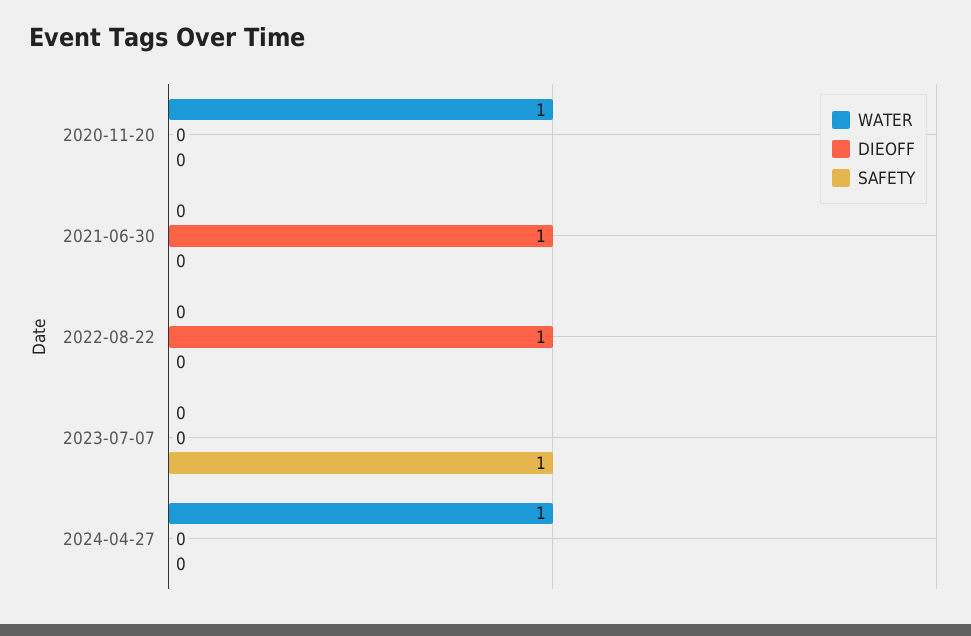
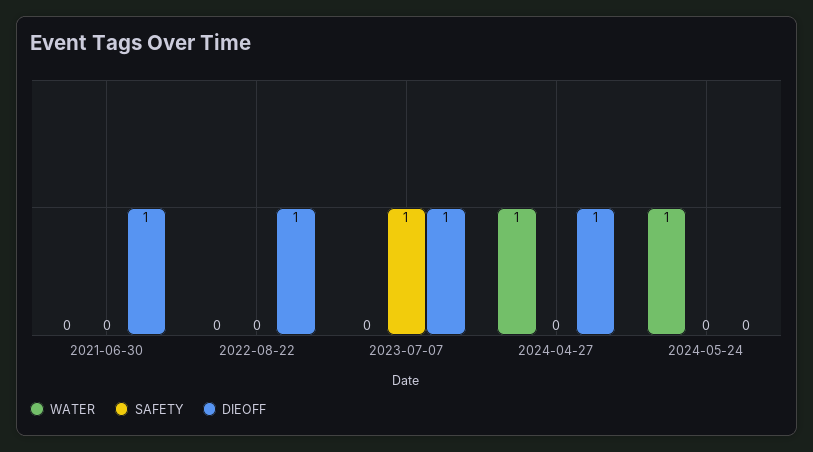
WATER, 2020-11-20: 1 -> none
DIEOFF, 2020-11-20: 0 -> none
SAFETY, 2020-11-20: 0 -> none
DIEOFF, 2023-07-07: 0 -> 1
DIEOFF, 2024-04-27: 0 -> 1
WATER, 2024-05-24: none -> 1
SAFETY, 2024-05-24: none -> 0
DIEOFF, 2024-05-24: none -> 0

